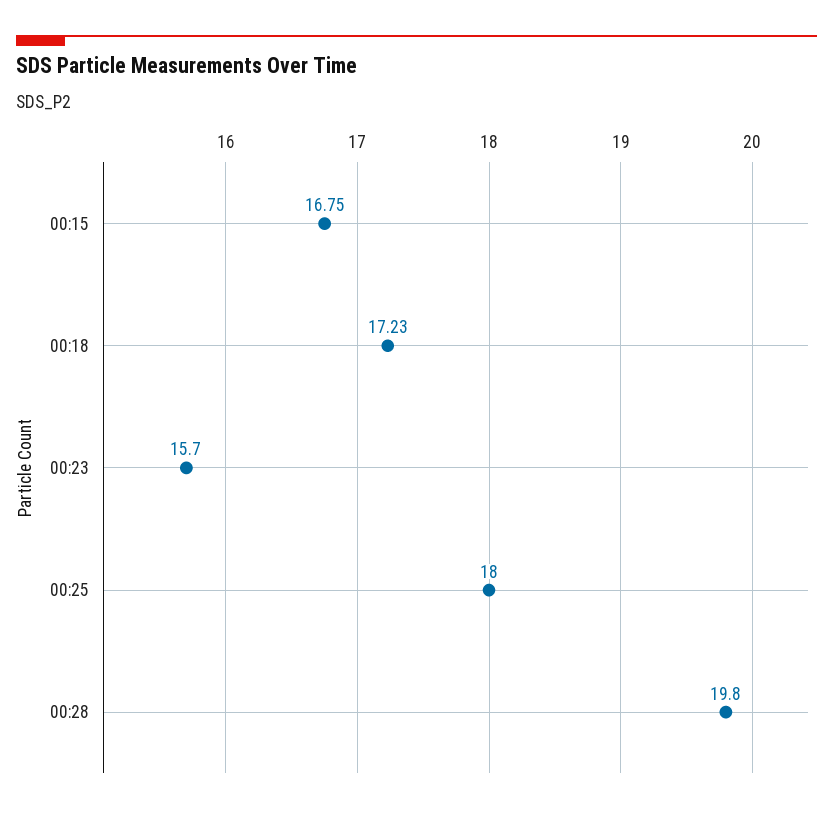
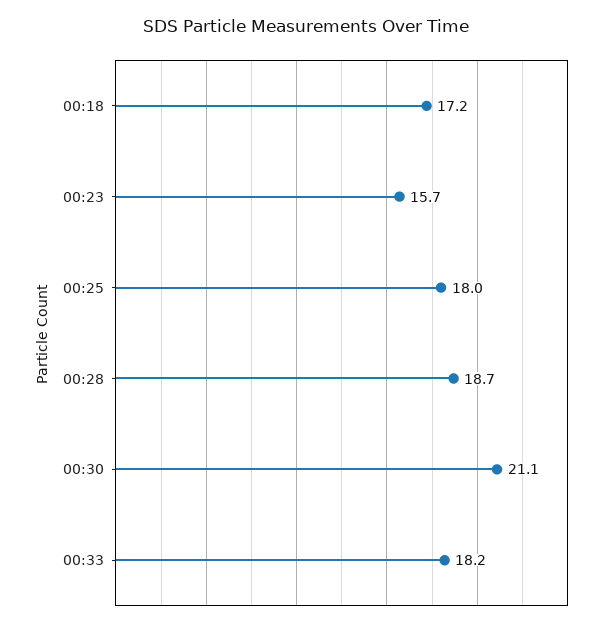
00:15: 16.75 -> none
00:28: 19.8 -> 18.7
00:30: none -> 21.1
00:33: none -> 18.2

